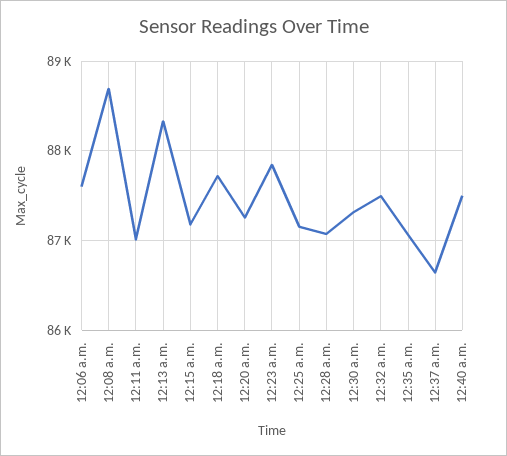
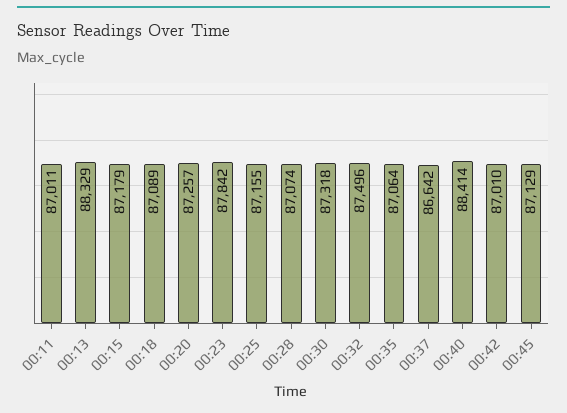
12:06 a.m.: 87600 -> none
12:08 a.m.: 88700 -> none
12:18 a.m.: 87700 -> 87089
12:40 a.m.: 87500 -> 88414
00:42: none -> 87010
00:45: none -> 87129

